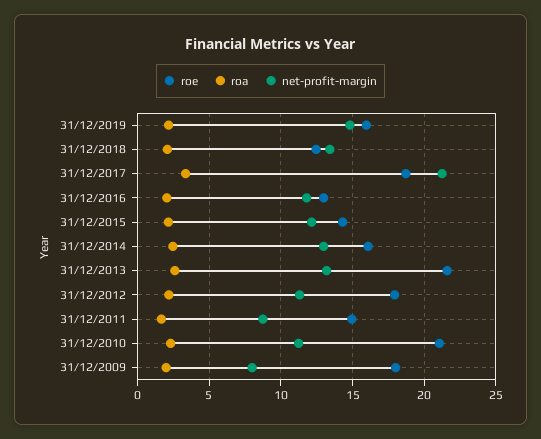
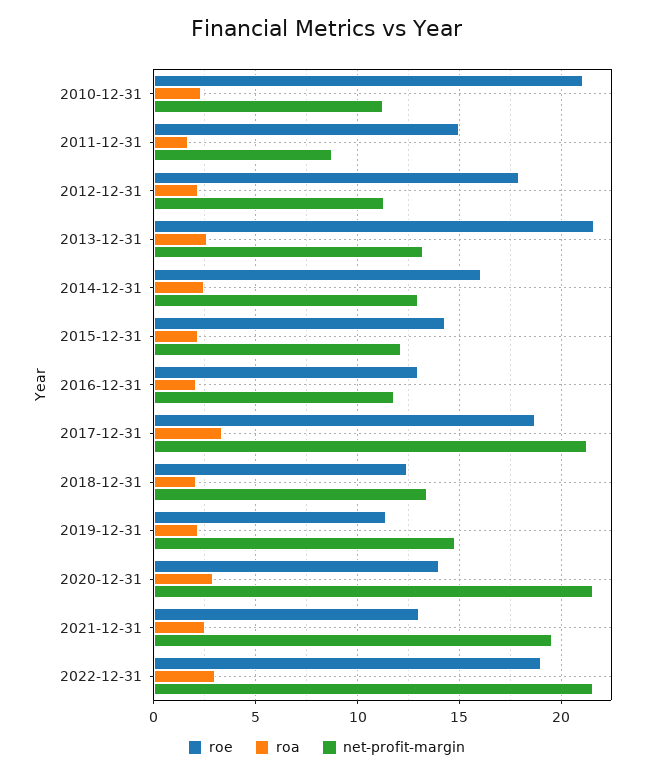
roe, 31/12/2019: 16 -> 11.5
roe, 31/12/2009: 18 -> none
roa, 31/12/2009: 2 -> none
net-profit-margin, 31/12/2009: 8 -> none
roe, 2020-12-31: none -> 14
roa, 2020-12-31: none -> 3
net-profit-margin, 2020-12-31: none -> 21.5
roe, 2021-12-31: none -> 13
roa, 2021-12-31: none -> 2.5
net-profit-margin, 2021-12-31: none -> 19.5
roe, 2022-12-31: none -> 19
roa, 2022-12-31: none -> 3
net-profit-margin, 2022-12-31: none -> 21.5

